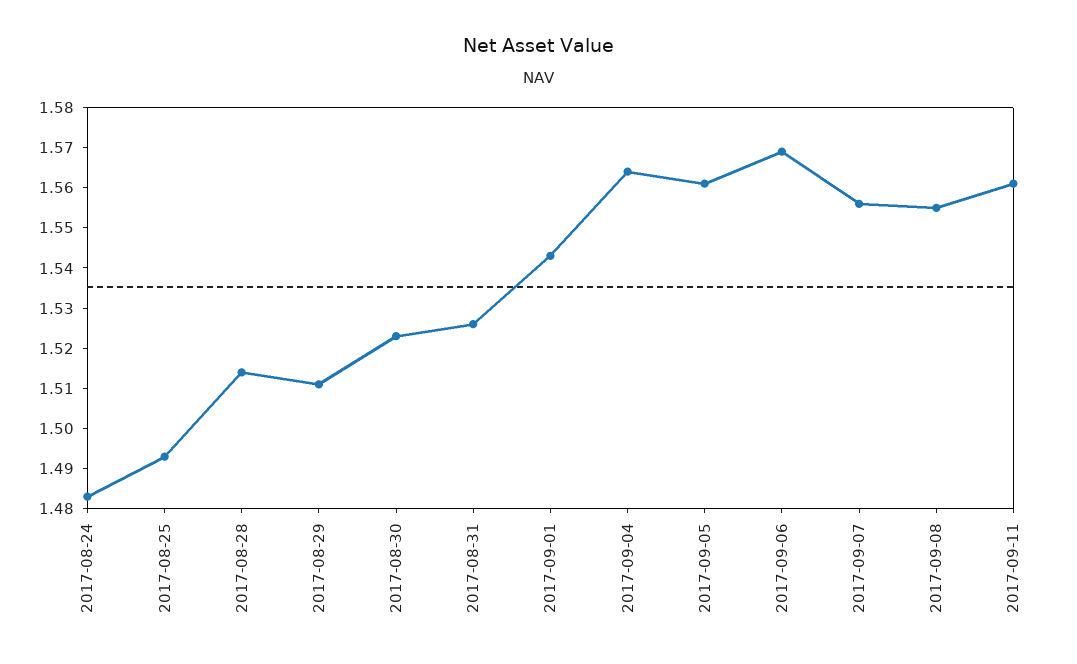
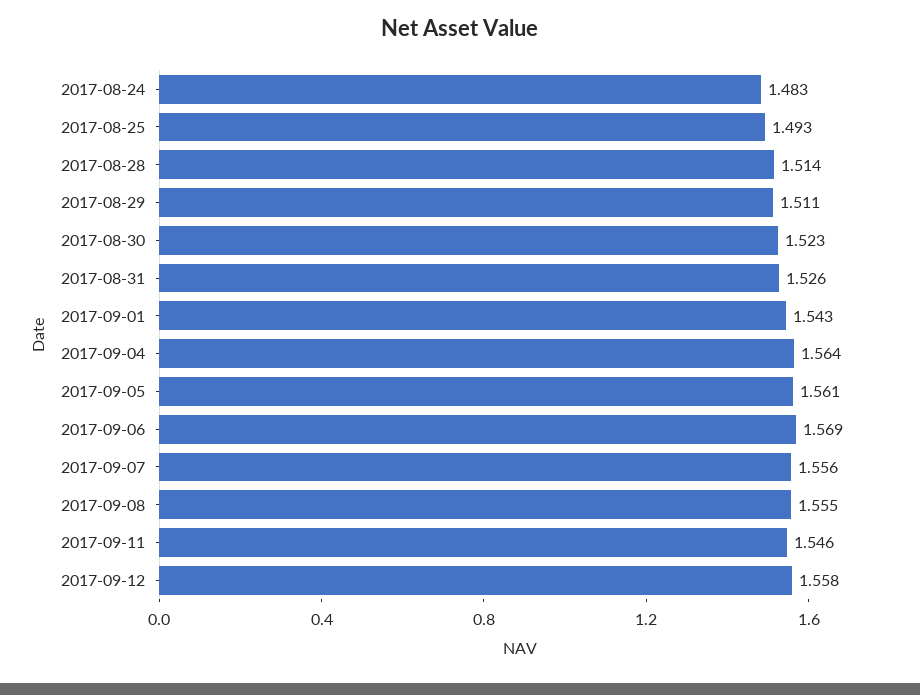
2017-09-11: 1.56 -> 1.546
2017-09-12: none -> 1.558

